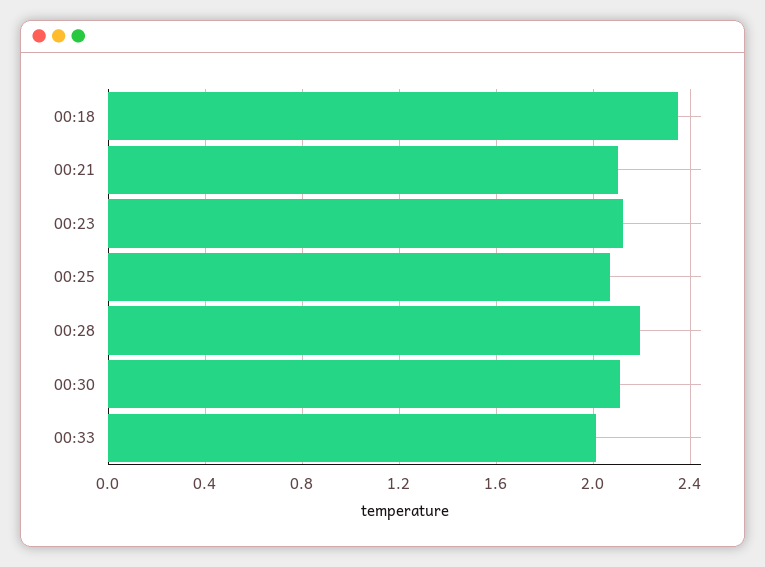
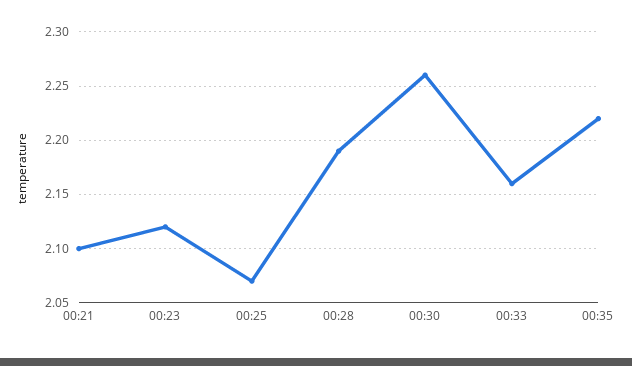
00:18: 2.35 -> none
00:30: 2.1 -> 2.26
00:33: 2 -> 2.16
00:35: none -> 2.22

